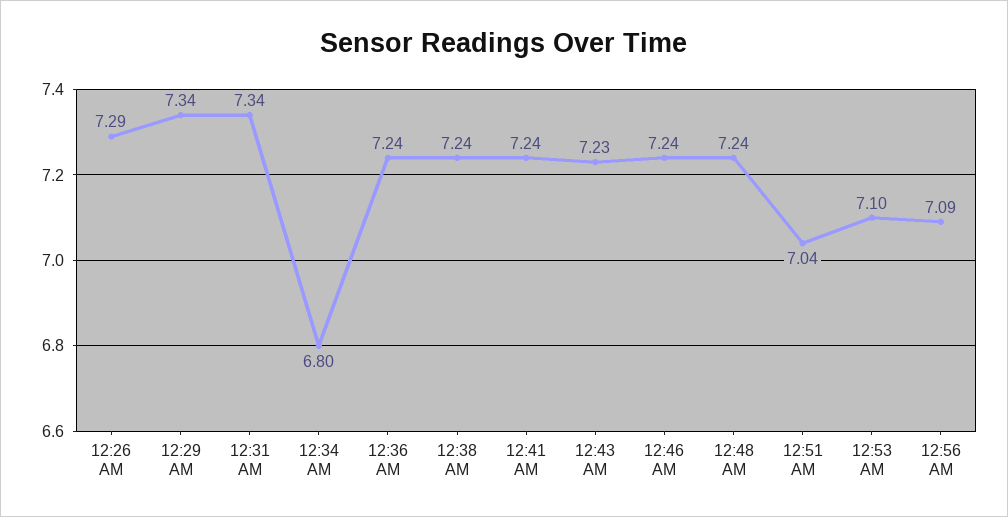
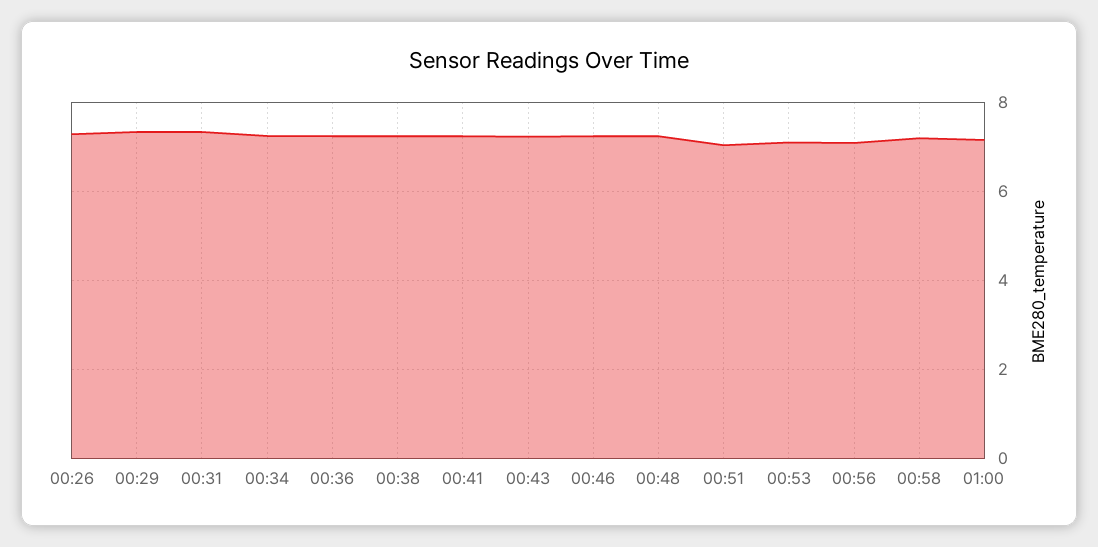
12:34 AM: 6.8 -> 7.2
00:58: none -> 7.2
01:00: none -> 7.2

